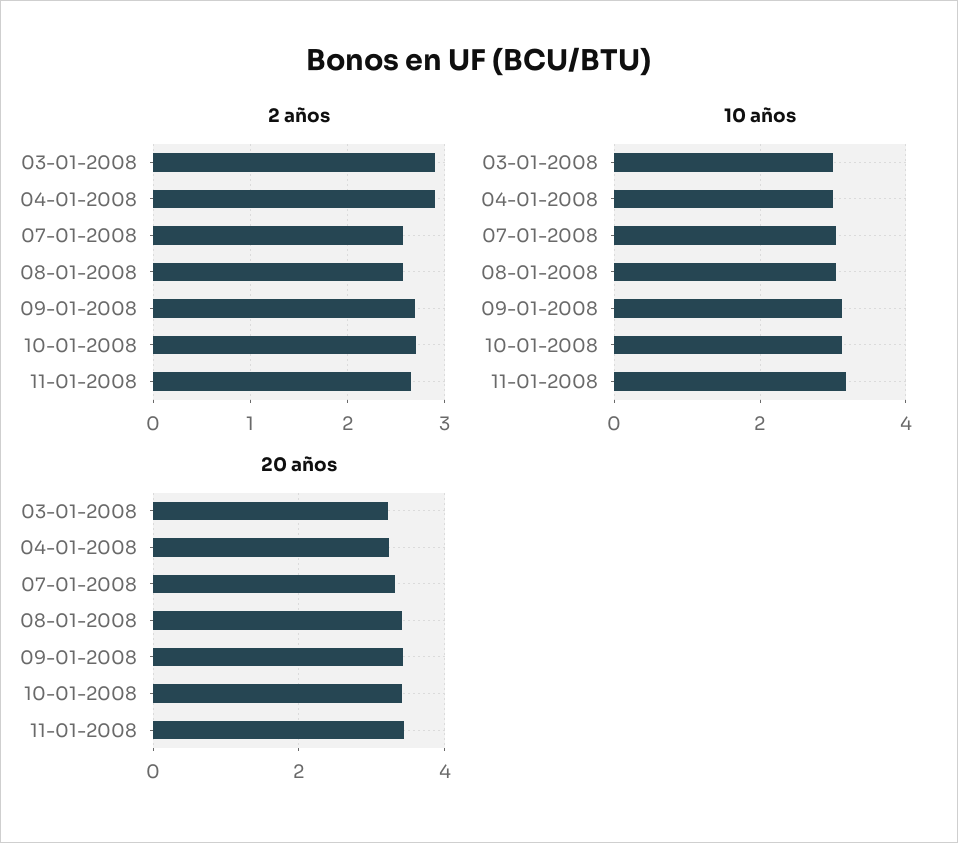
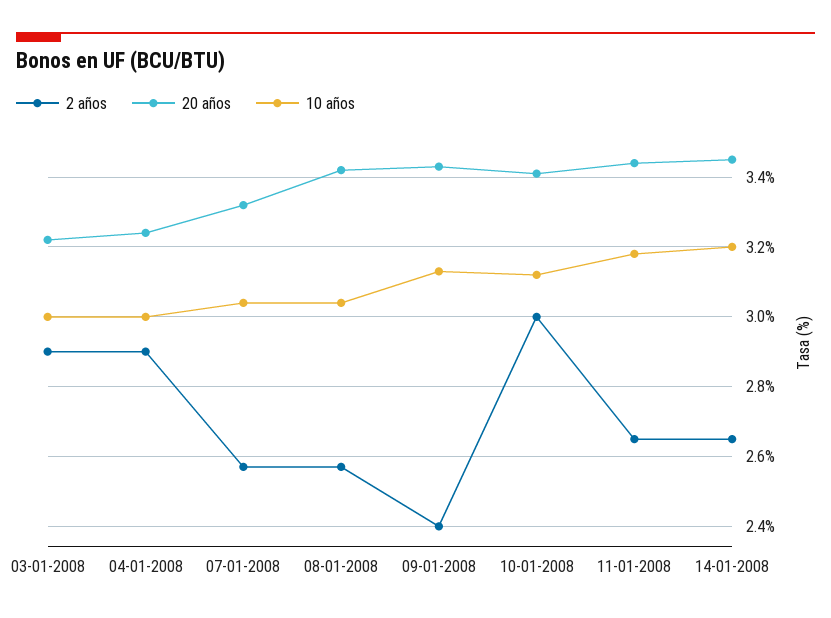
2 años, 09-01-2008: 2.7 -> 2.4
2 años, 10-01-2008: 2.7 -> 3
2 años, 14-01-2008: none -> 2.65
20 años, 14-01-2008: none -> 3.45
10 años, 14-01-2008: none -> 3.2

